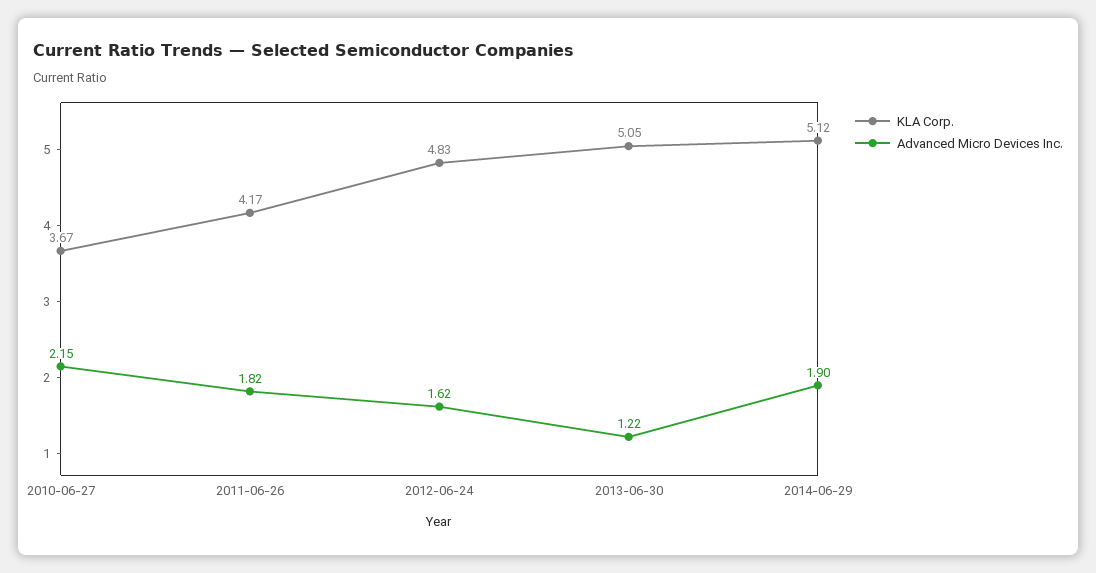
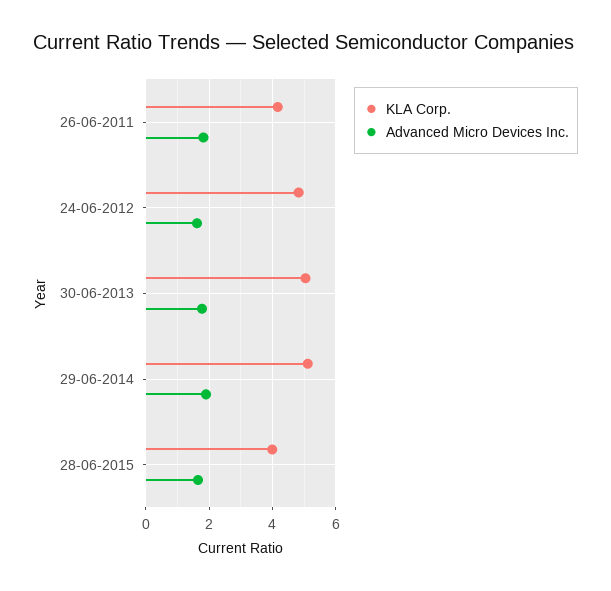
KLA Corp., 2010-06-27: 3.67 -> none
Advanced Micro Devices Inc., 2010-06-27: 2.15 -> none
Advanced Micro Devices Inc., 2013-06-30: 1.22 -> 1.8
KLA Corp., 28-06-2015: none -> 4
Advanced Micro Devices Inc., 28-06-2015: none -> 1.6

